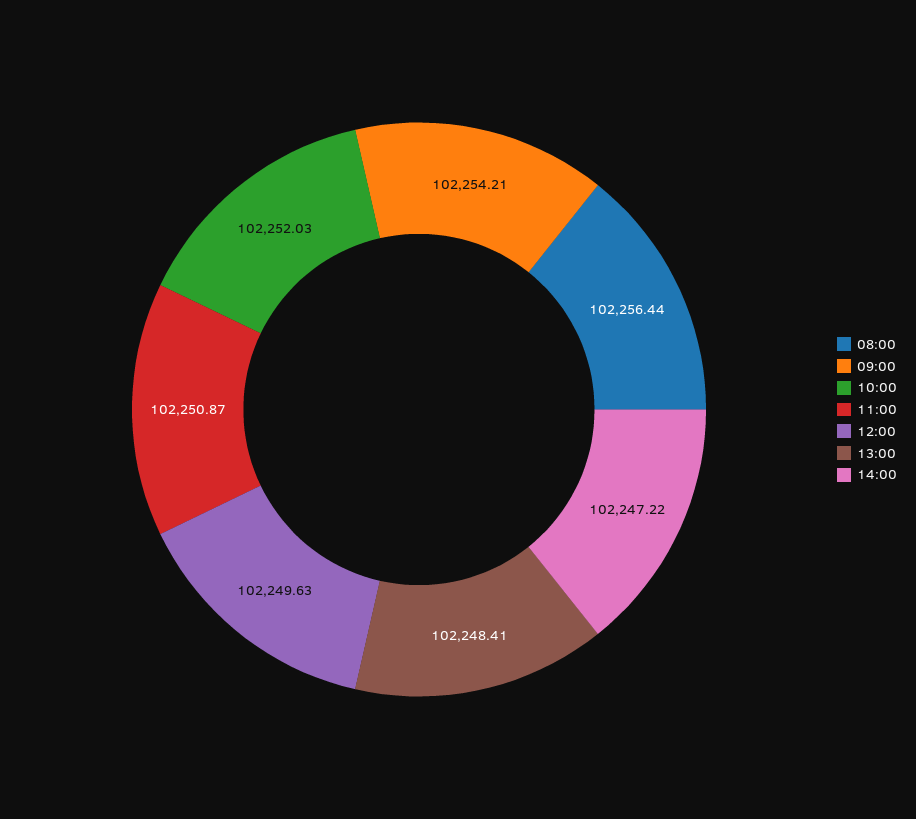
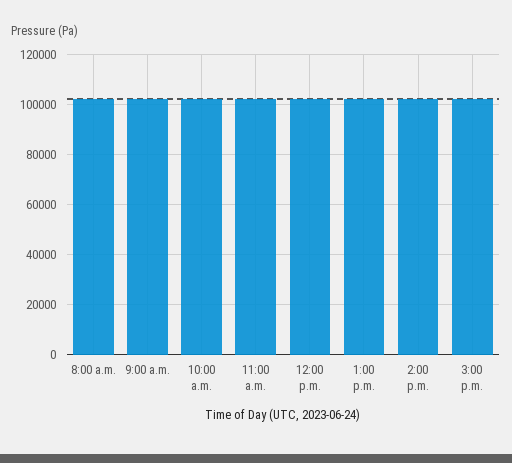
3:00 p.m.: none -> 102500

